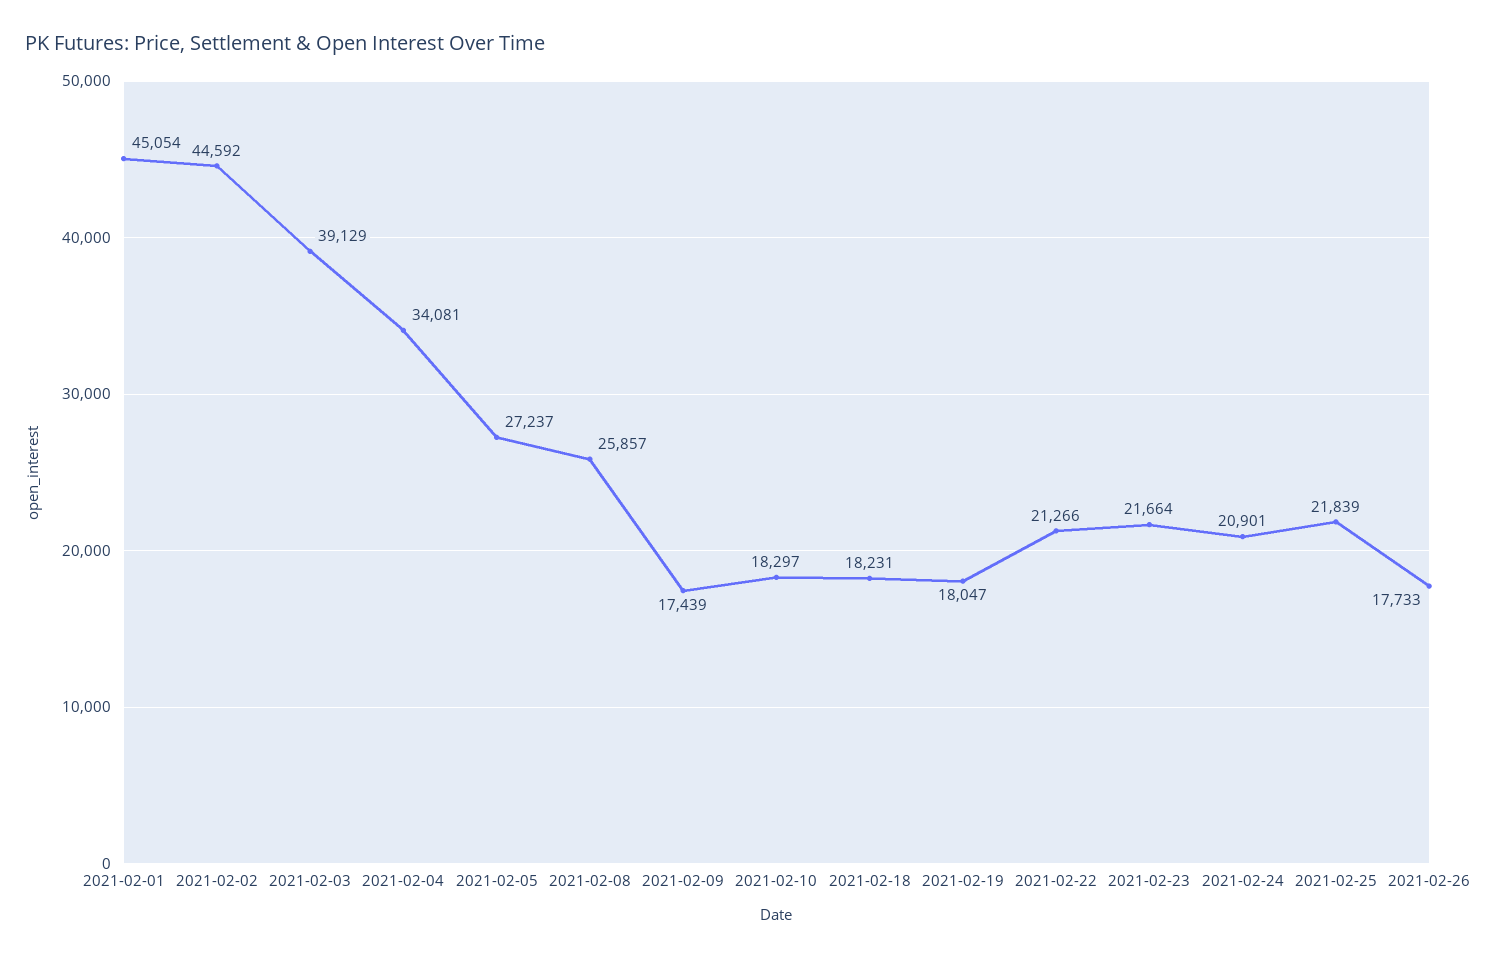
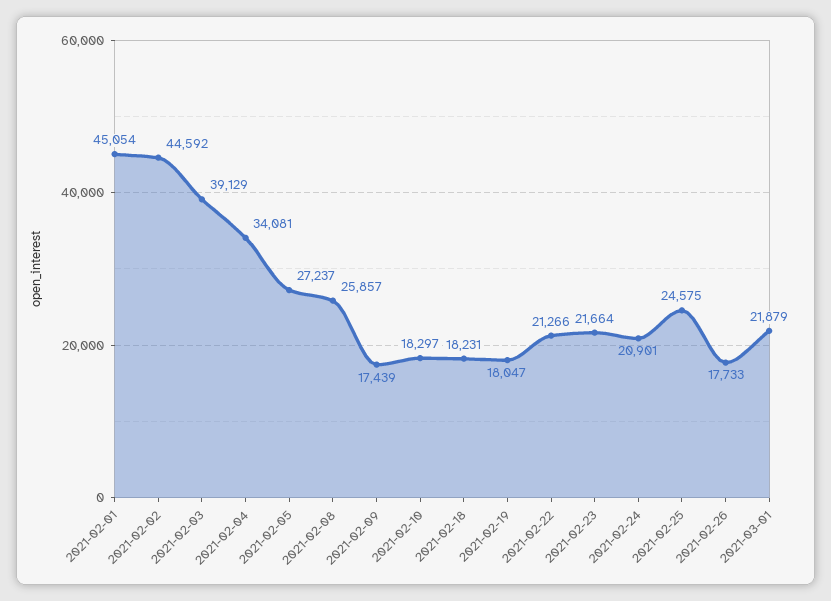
2021-02-25: 21839 -> 24575
2021-03-01: none -> 21879

